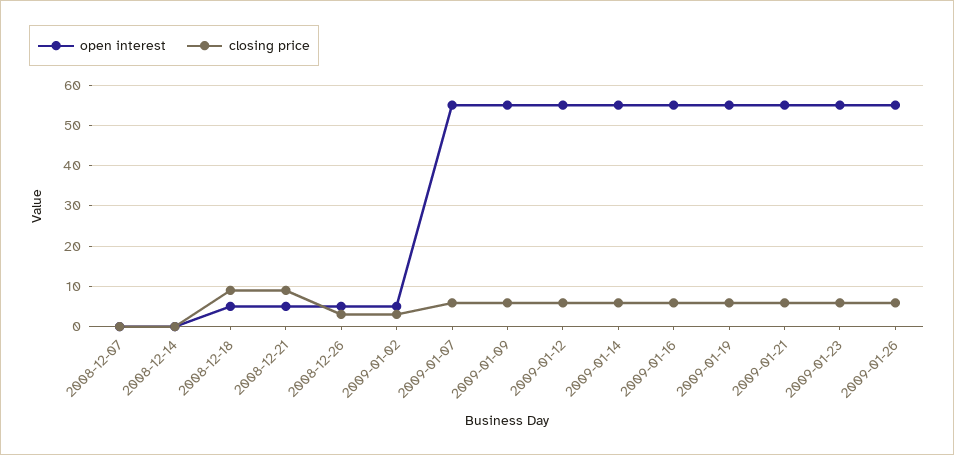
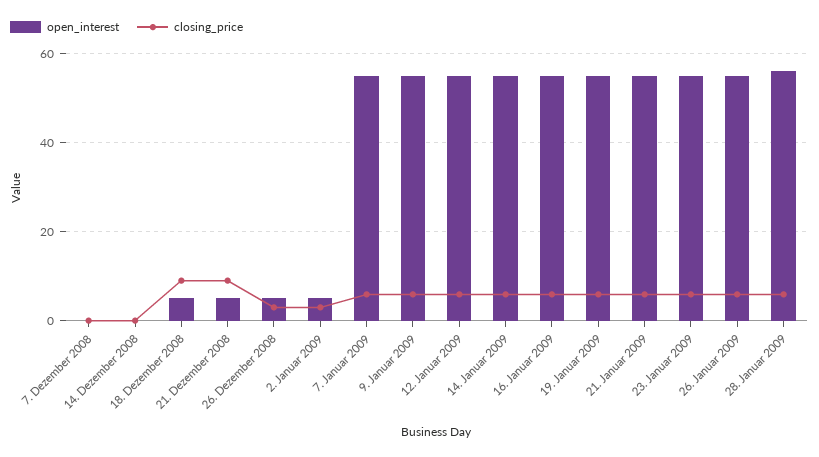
open interest, 28. Januar 2009: none -> 56
closing price, 28. Januar 2009: none -> 6

